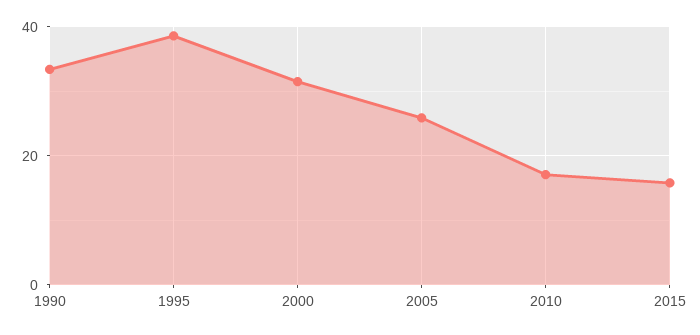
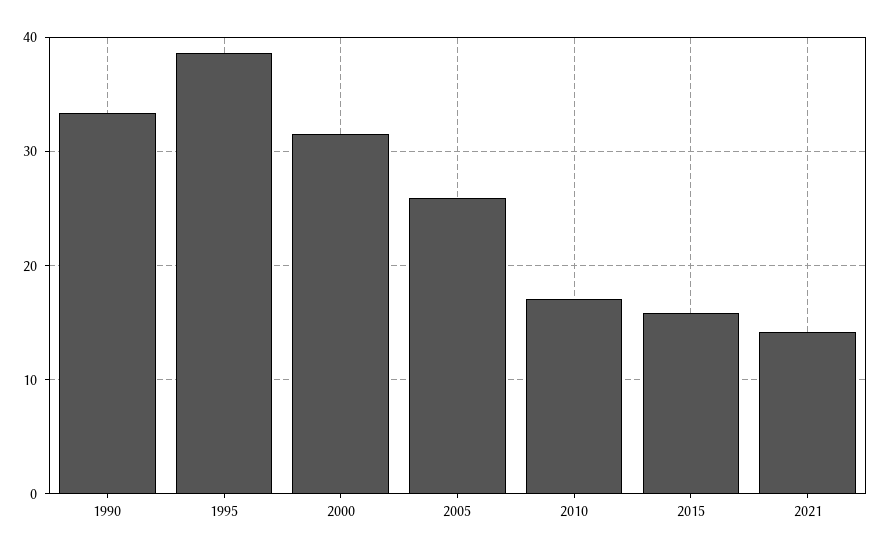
2021: none -> 14

